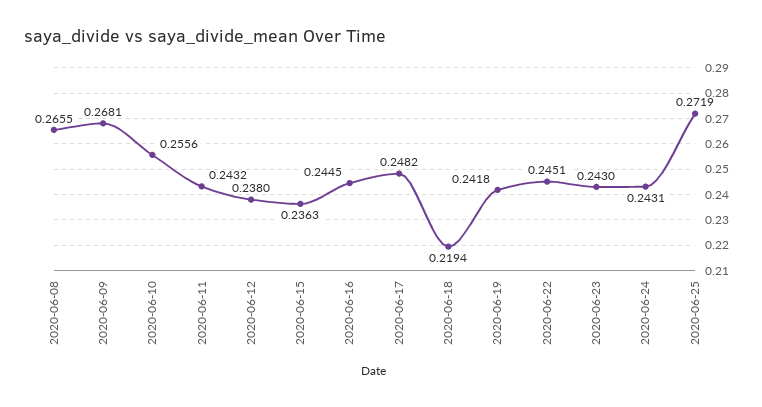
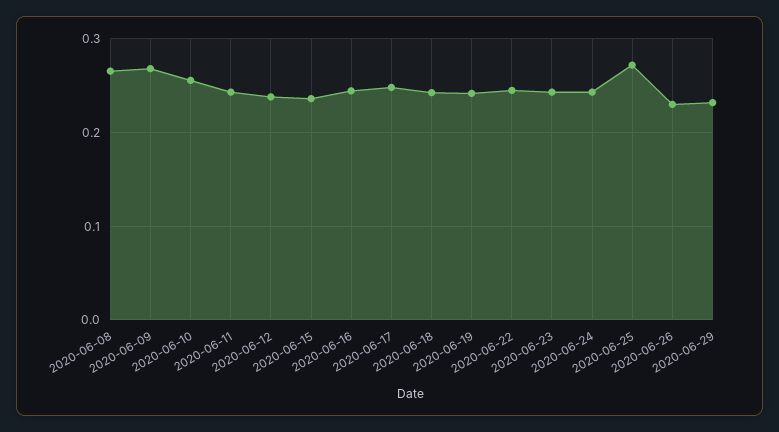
2020-06-18: 0.2194 -> 0.24
2020-06-26: none -> 0.23
2020-06-29: none -> 0.23

